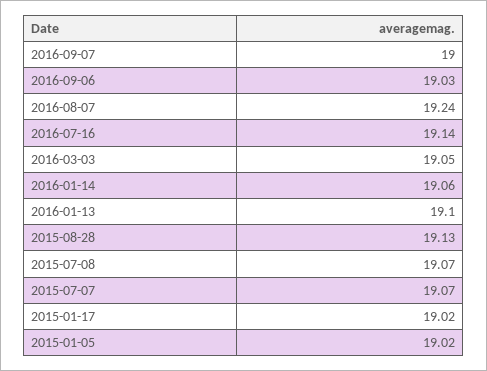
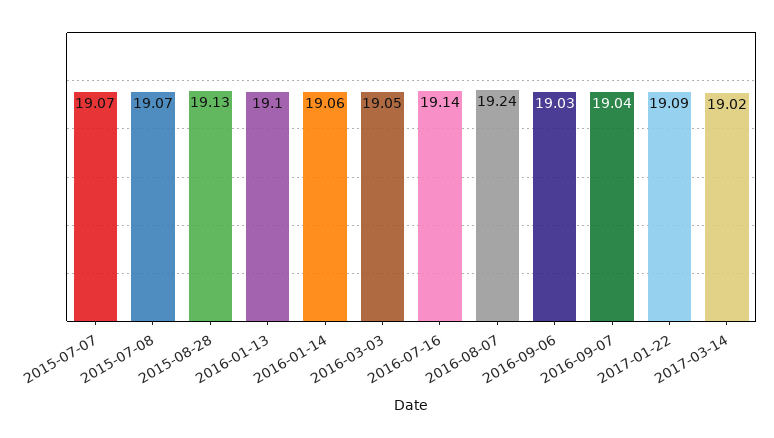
2016-09-07: 19 -> 19.04
2015-01-17: 19.02 -> none
2015-01-05: 19.02 -> none
2017-01-22: none -> 19.09
2017-03-14: none -> 19.02

